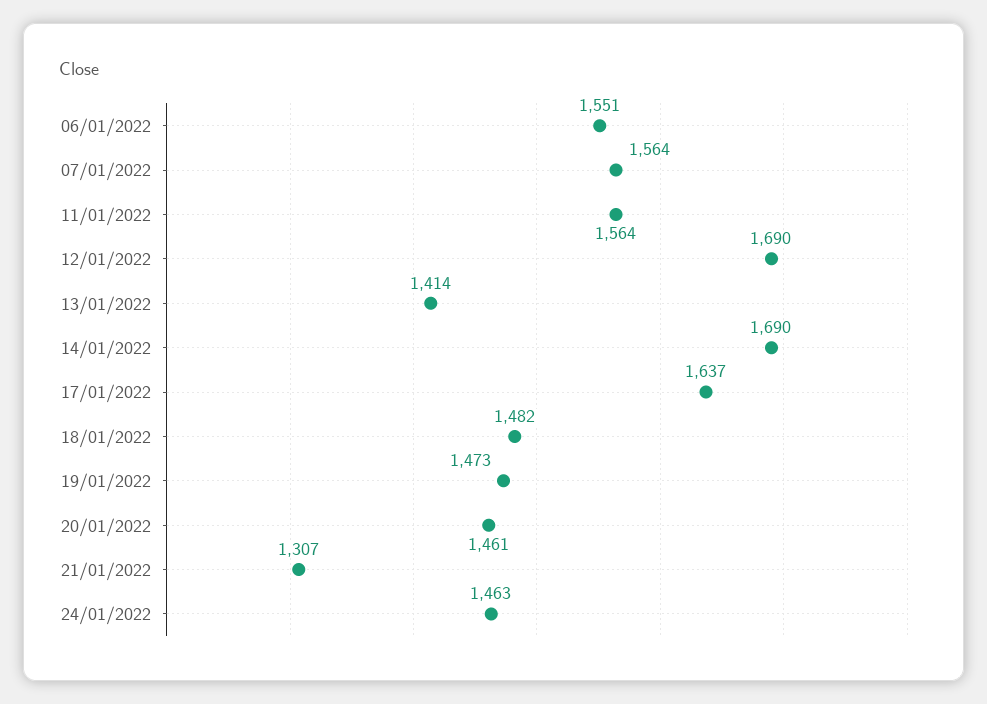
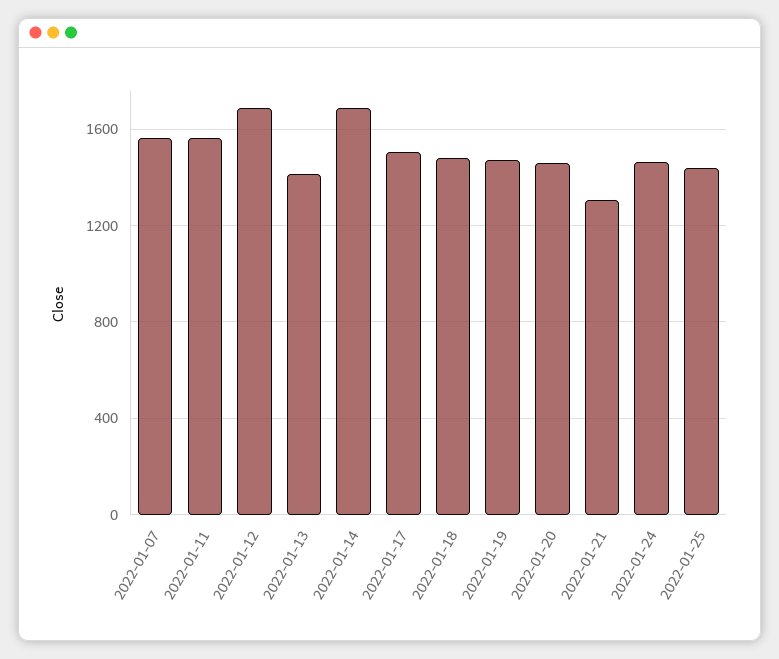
06/01/2022: 1551 -> none
17/01/2022: 1637 -> 1500
2022-01-25: none -> 1450

